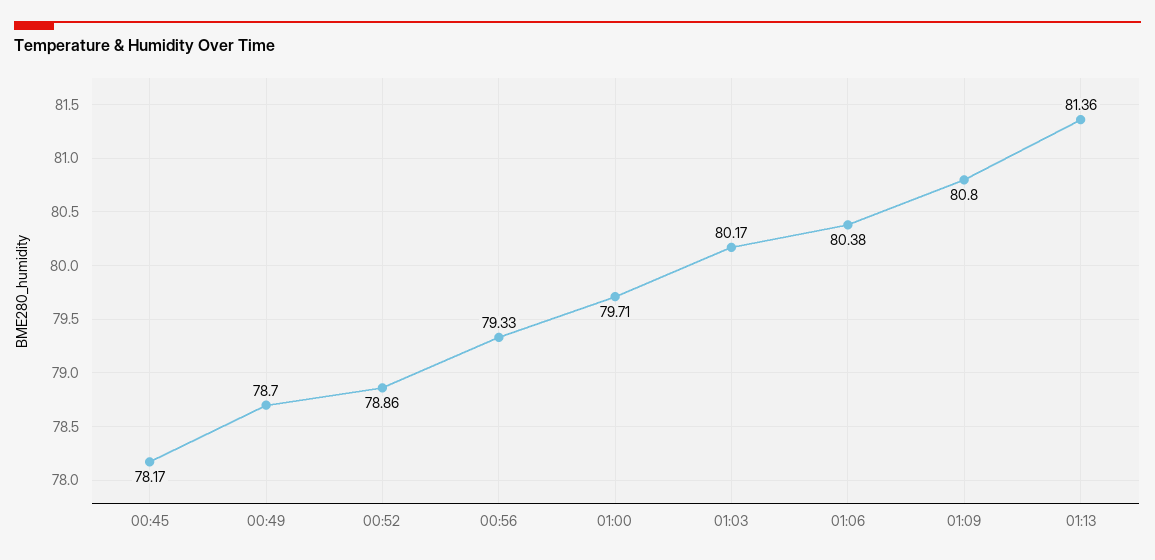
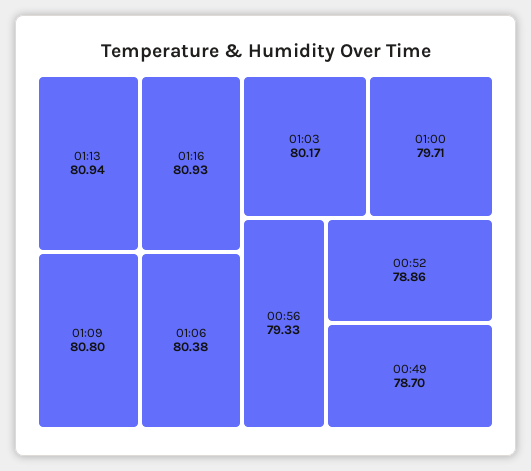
00:45: 78.17 -> none
01:13: 81.36 -> 80.94
01:16: none -> 80.93

